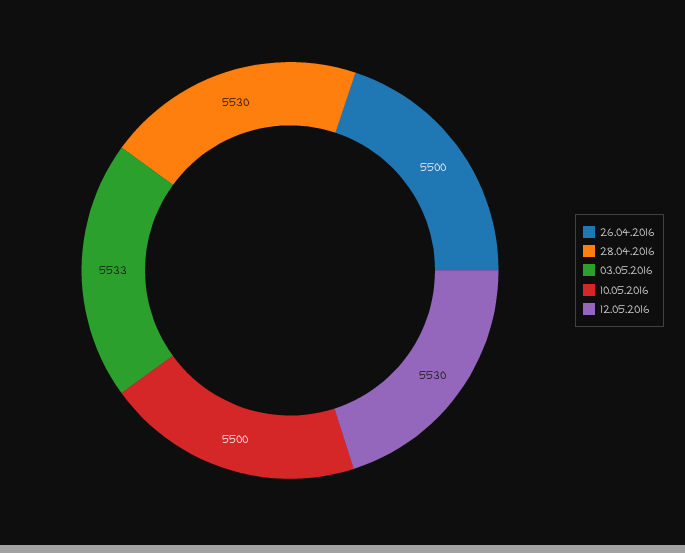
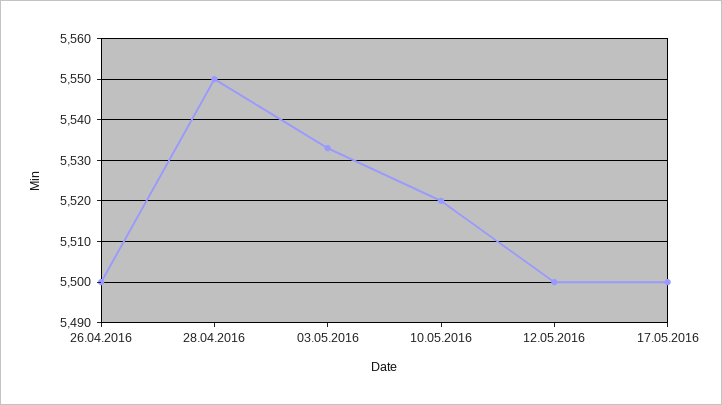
28.04.2016: 5530 -> 5550
10.05.2016: 5500 -> 5520
12.05.2016: 5530 -> 5500
17.05.2016: none -> 5500

